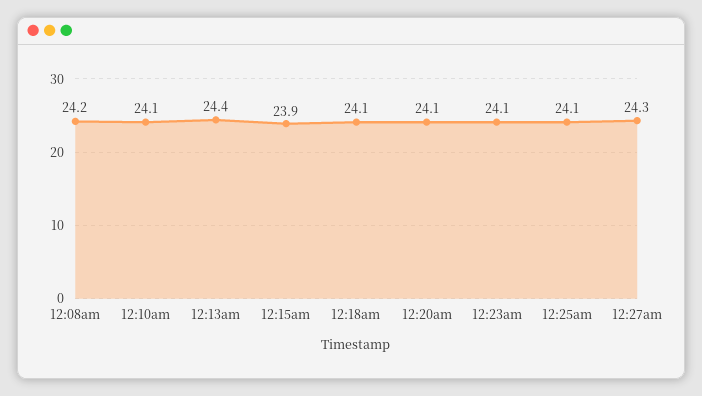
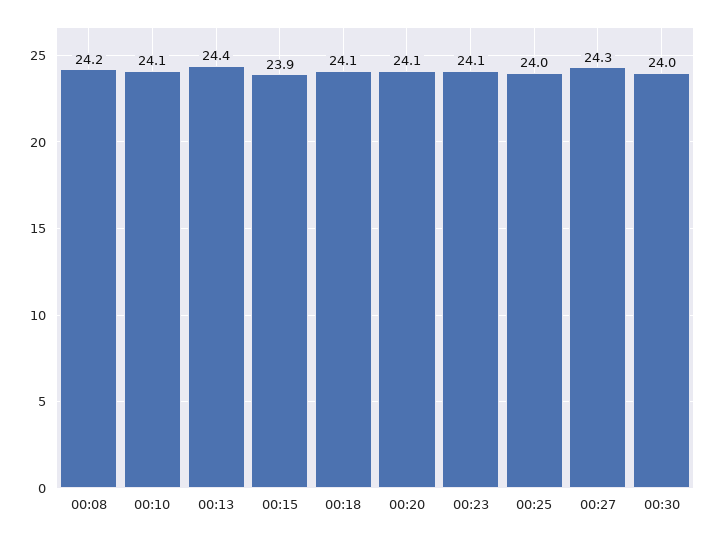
12:25am: 24.1 -> 24
00:30: none -> 24

